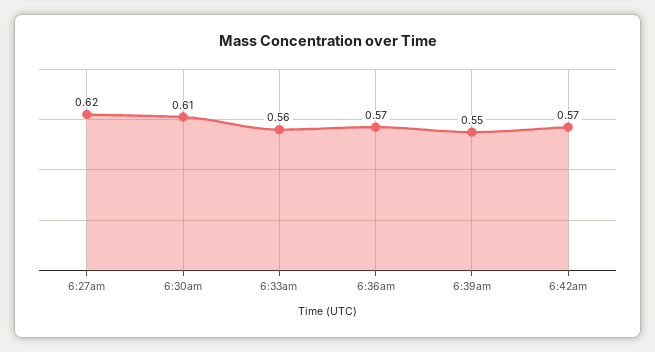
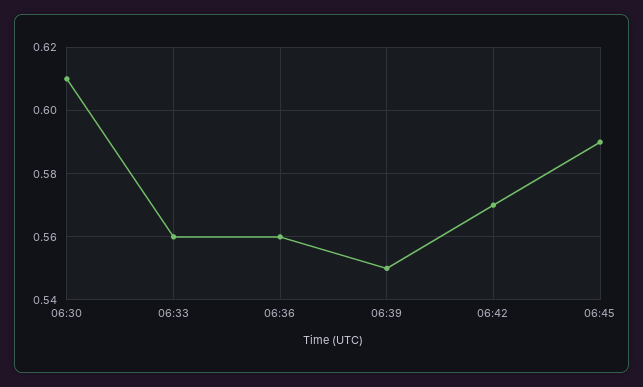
6:27am: 0.62 -> none
6:36am: 0.57 -> 0.56
06:45: none -> 0.59

